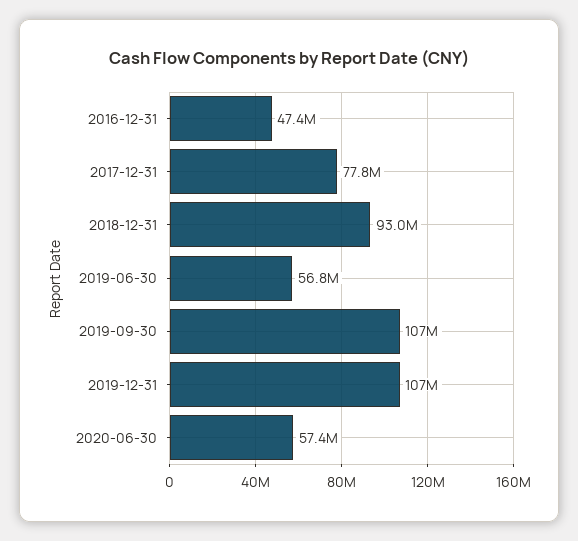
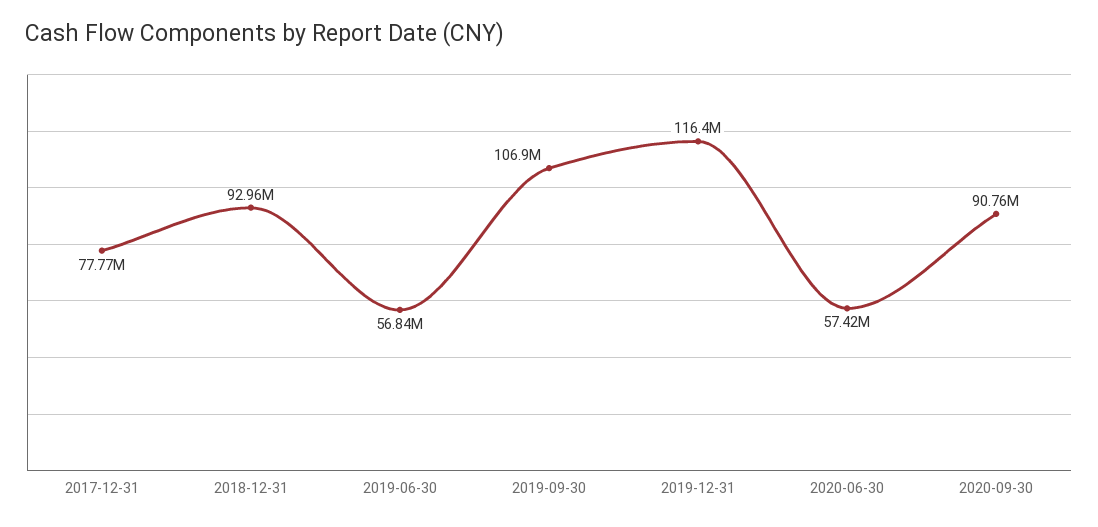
2016-12-31: 47400000 -> none
2019-12-31: 107000000 -> 116400000
2020-09-30: none -> 90760000

